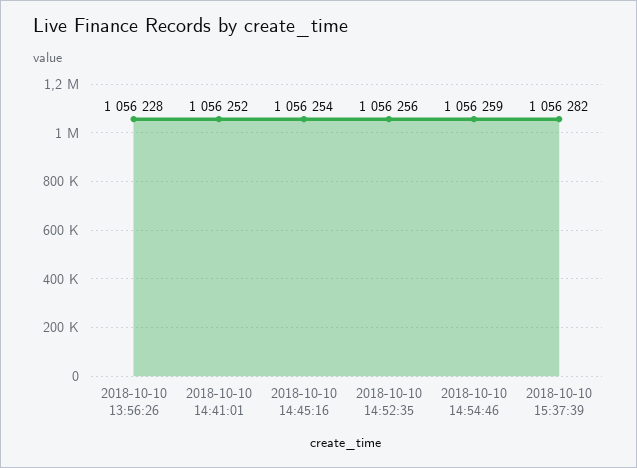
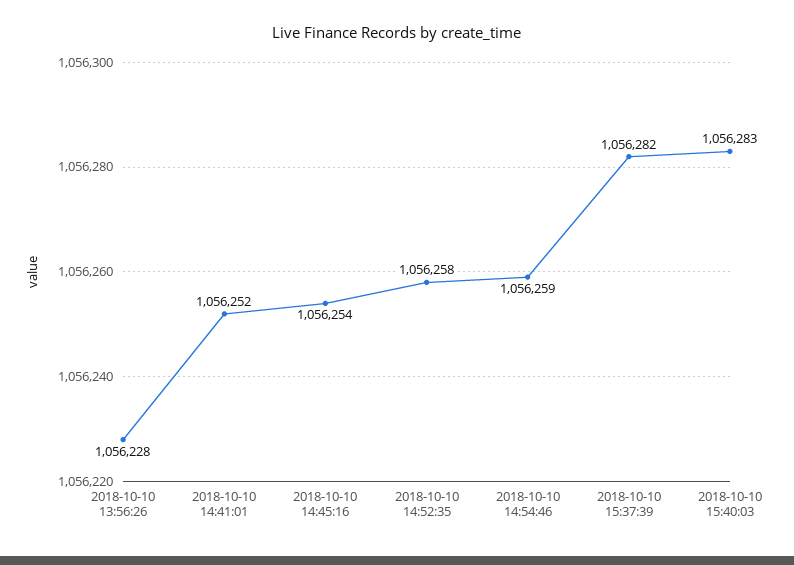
2018-10-10 14:52:35: 1056256 -> 1056258
2018-10-10 15:40:03: none -> 1056283

